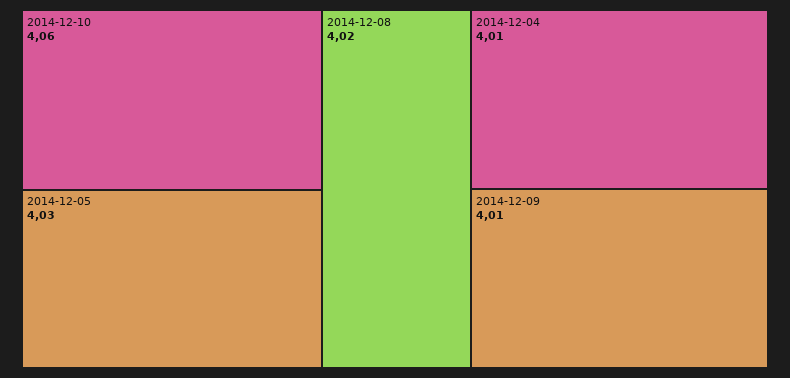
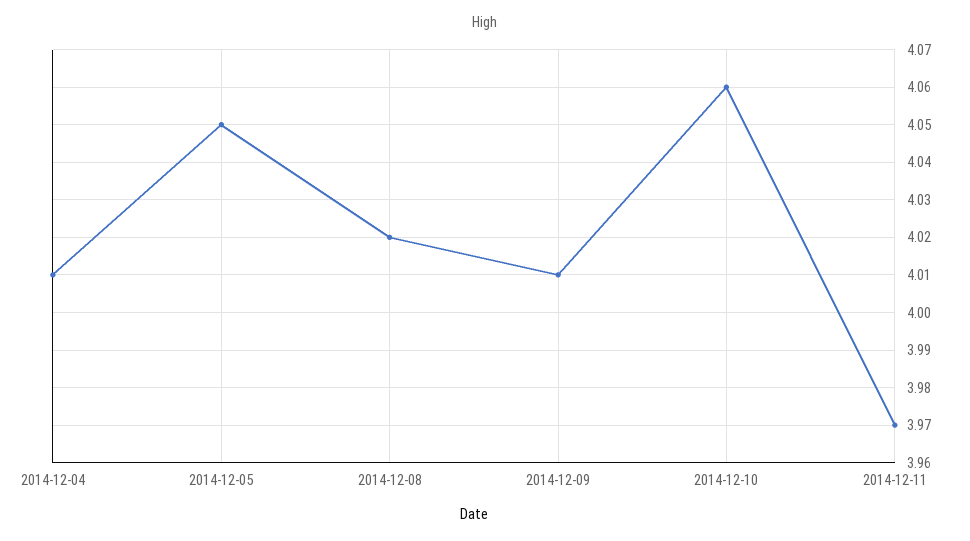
2014-12-05: 4.03 -> 4.05
2014-12-11: none -> 3.97

